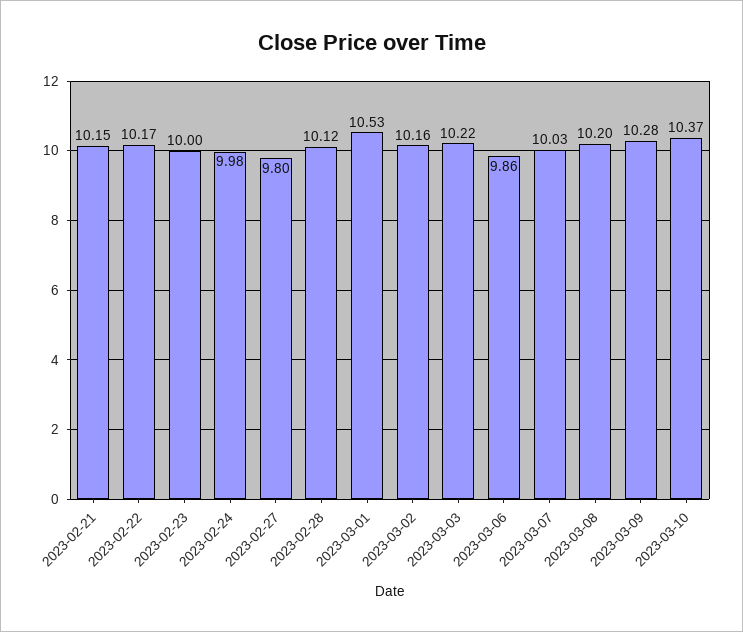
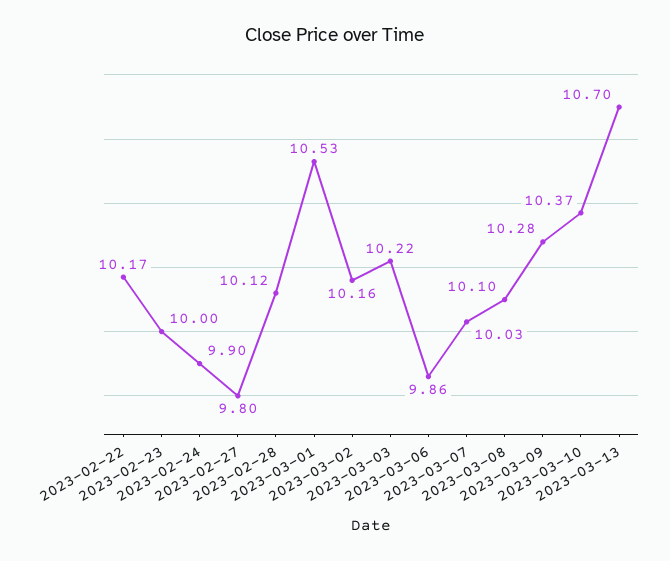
2023-02-21: 10.15 -> none
2023-02-24: 9.98 -> 9.9
2023-03-08: 10.2 -> 10.1
2023-03-13: none -> 10.7

